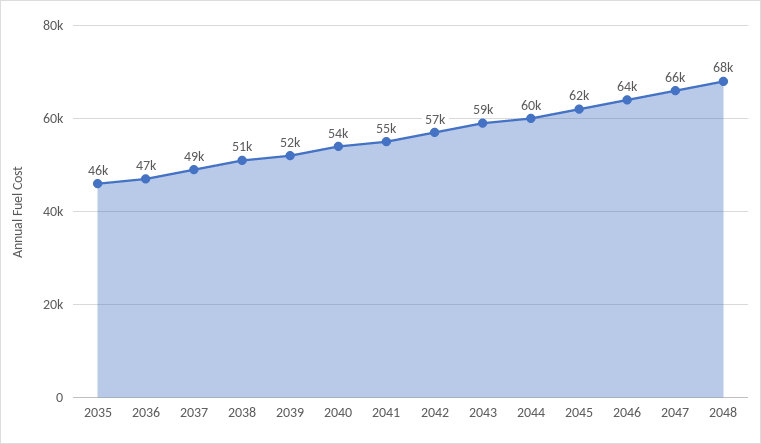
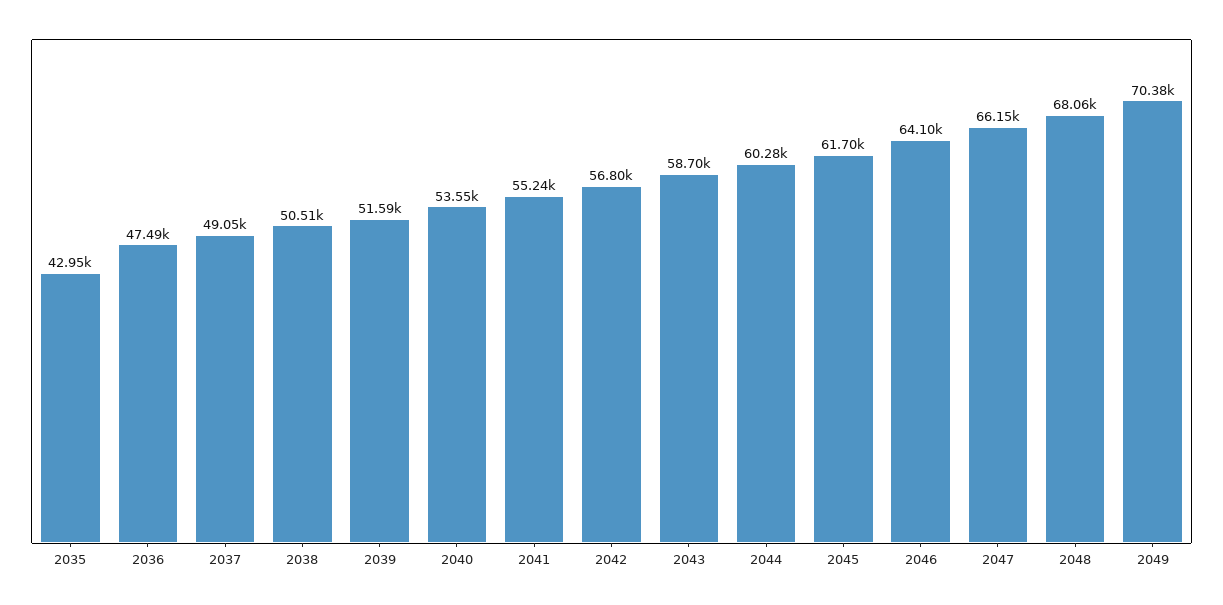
2035: 46000 -> 42950
2049: none -> 70380

